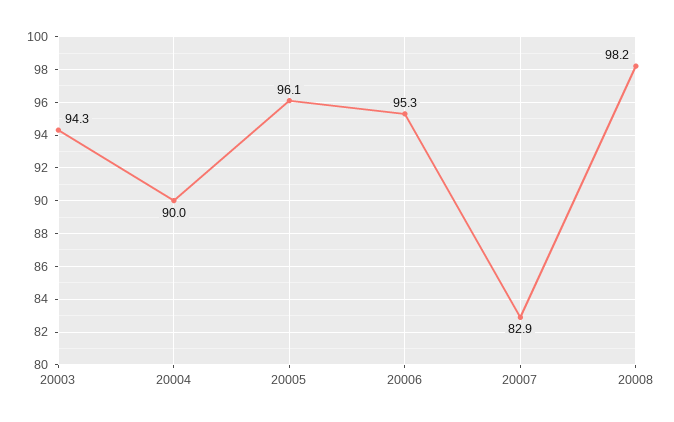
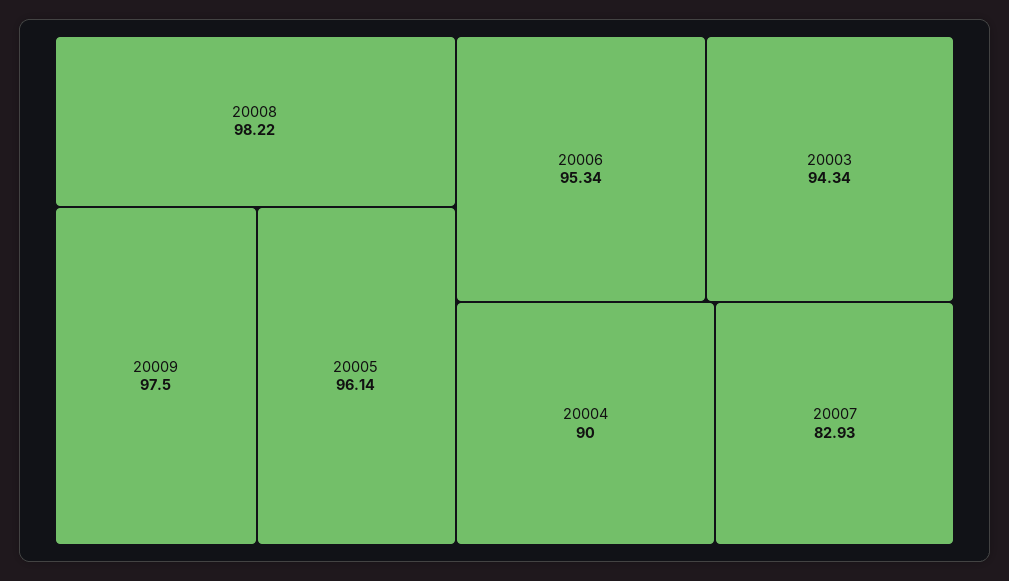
20009: none -> 97.5

